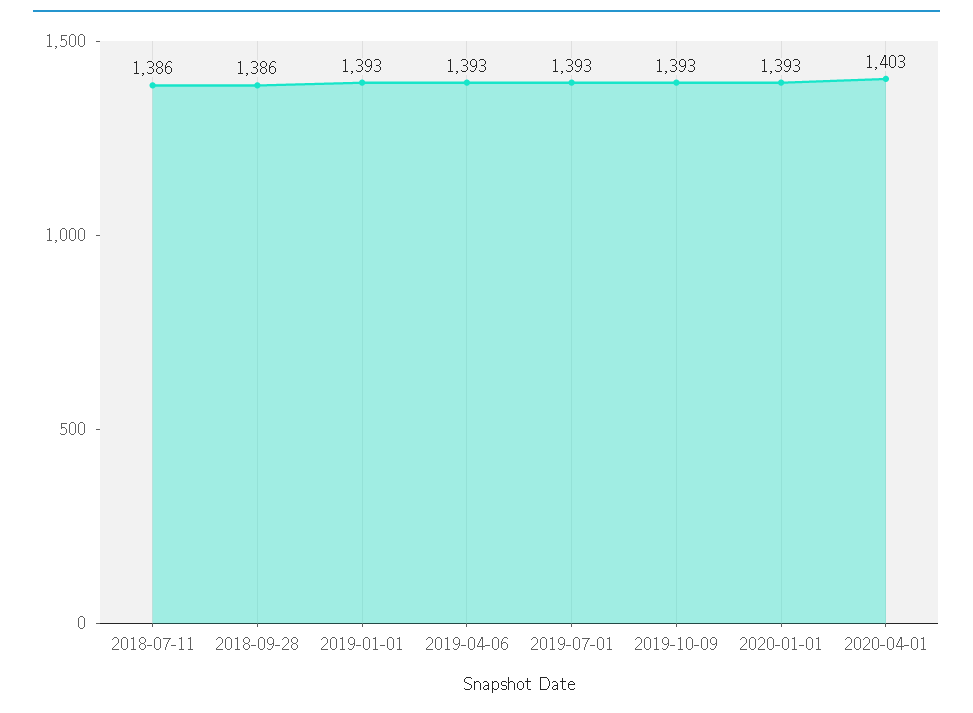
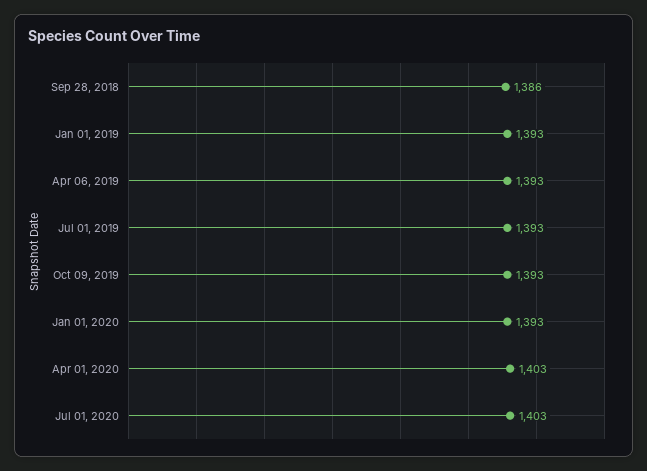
2018-07-11: 1386 -> none
Jul 01, 2020: none -> 1403

